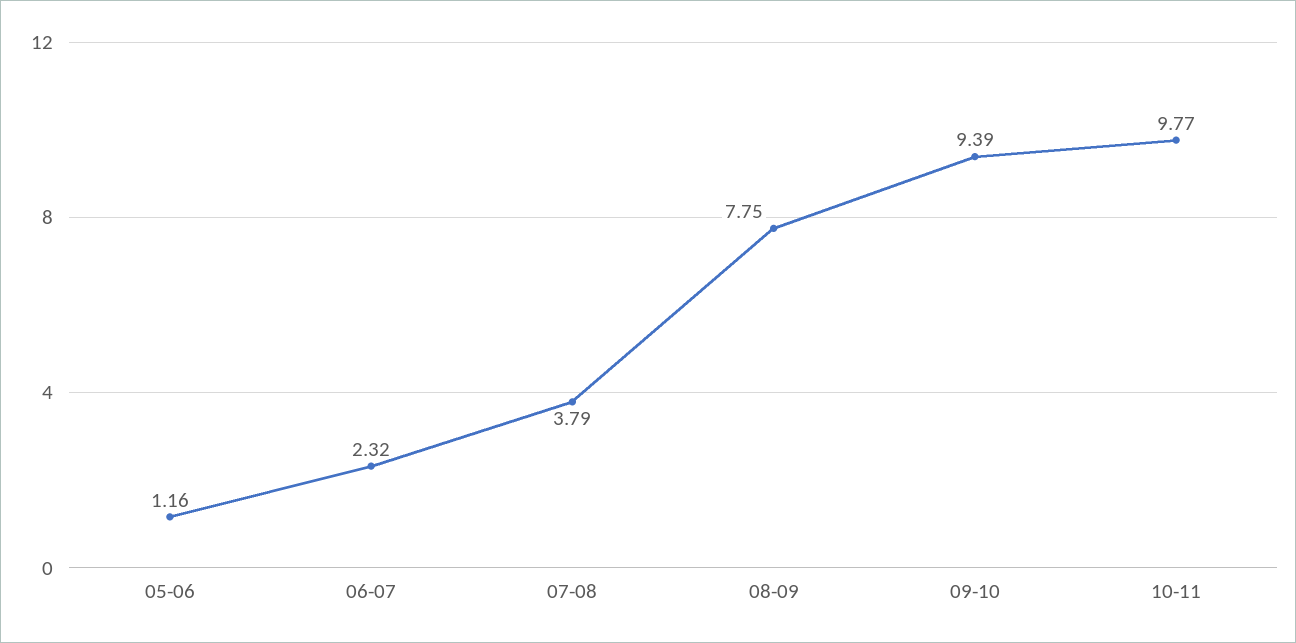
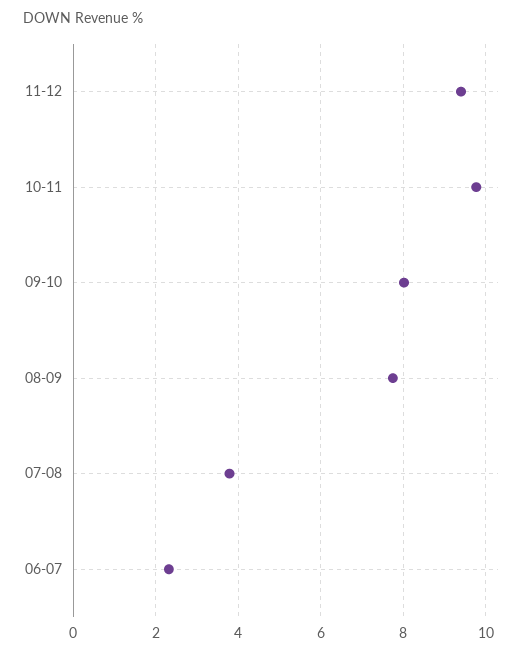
05-06: 1.16 -> none
09-10: 9.39 -> 8
11-12: none -> 9.4

